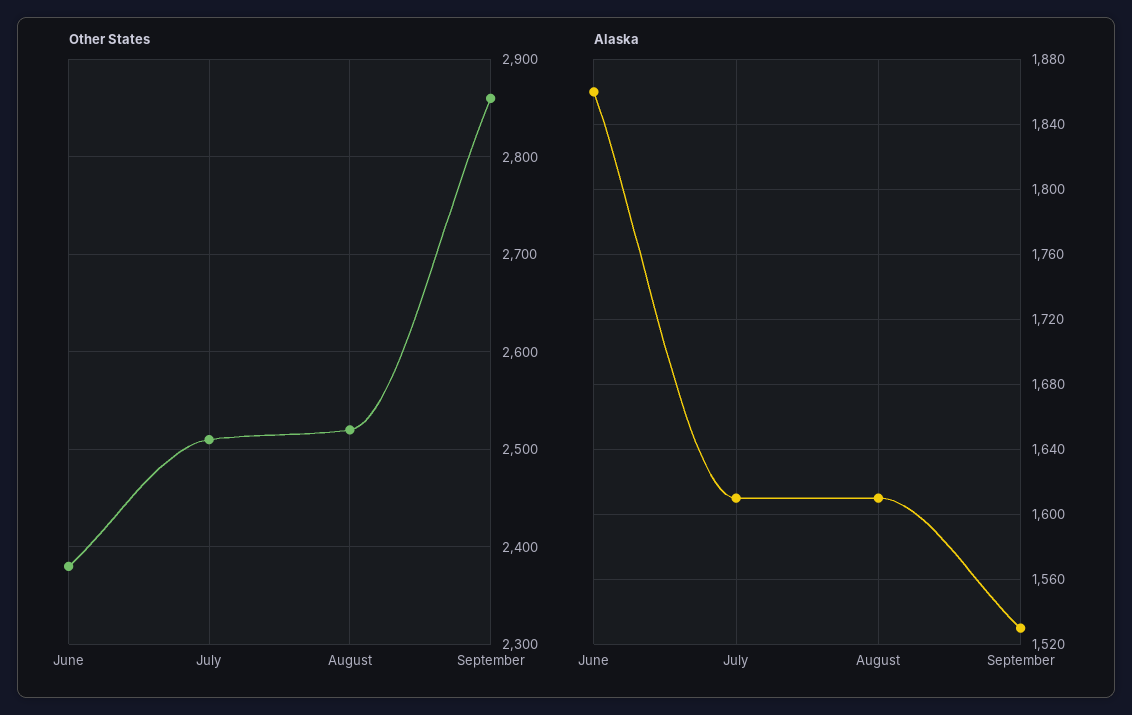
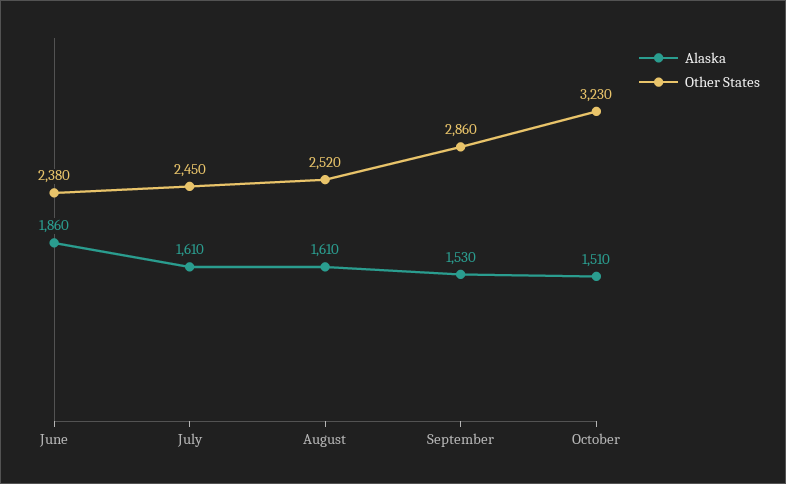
Other States, July: 2510 -> 2450
Alaska, October: none -> 1510
Other States, October: none -> 3230

